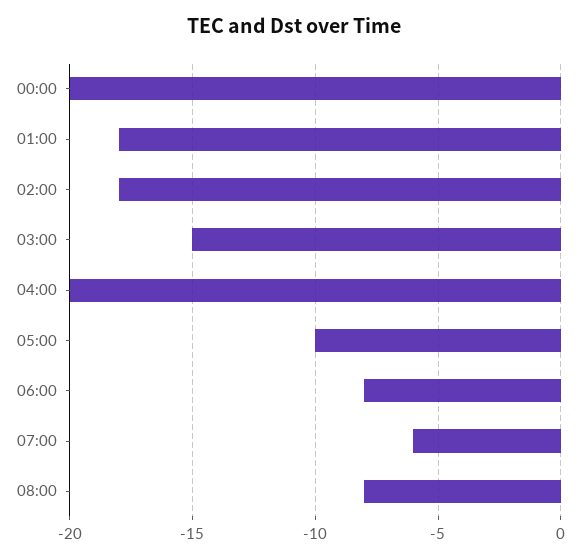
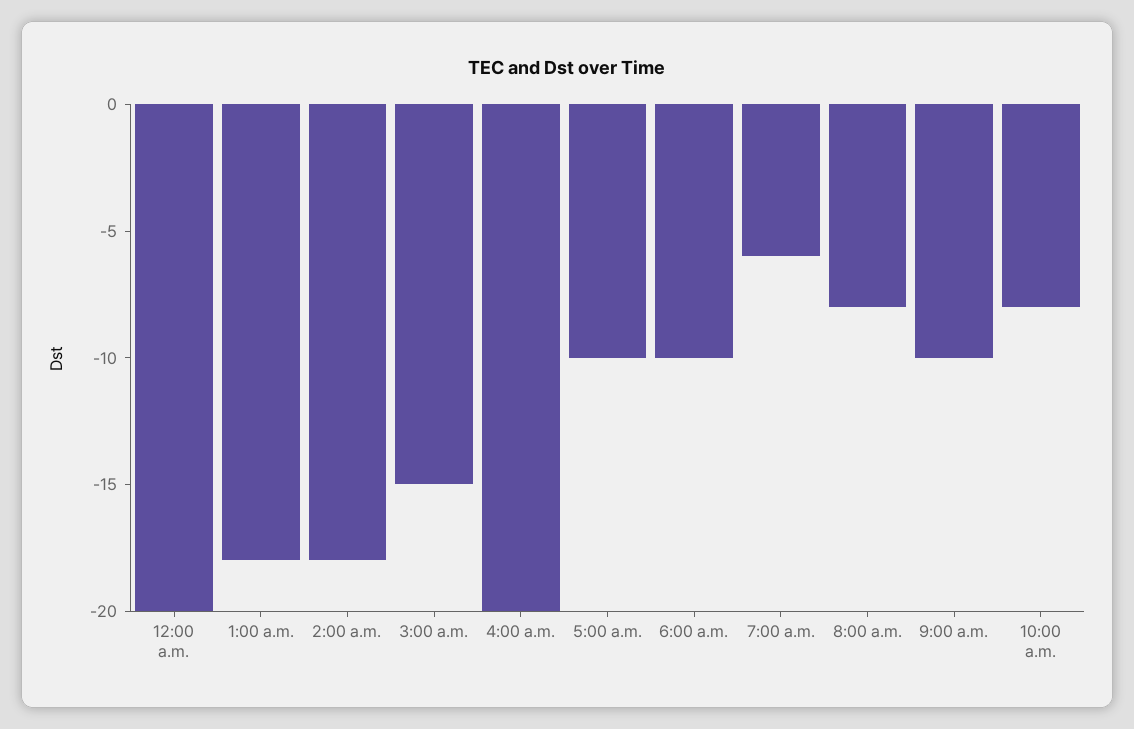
06:00: -8 -> -10
9:00 a.m.: none -> -10
10:00 a.m.: none -> -8

